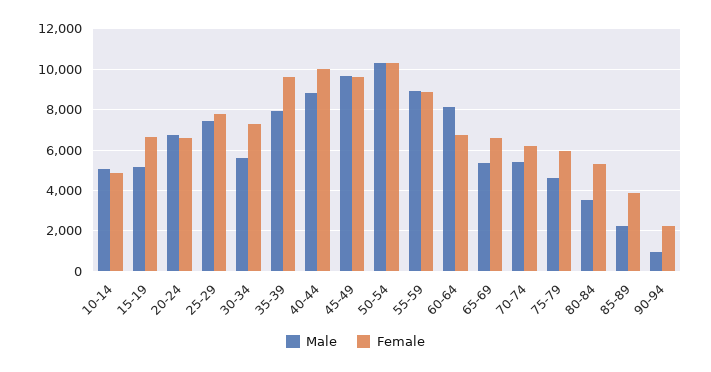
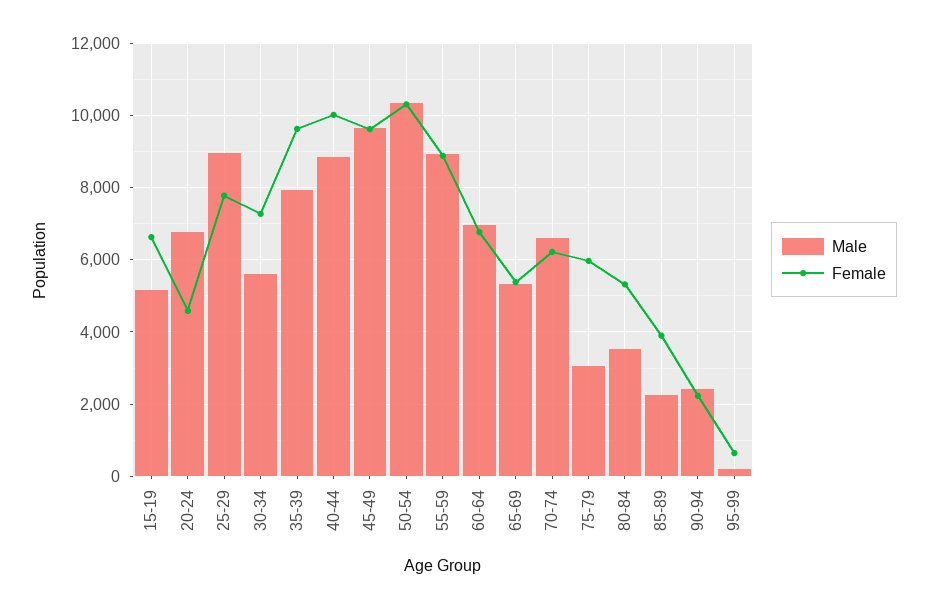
Male, 10-14: 5000 -> none
Female, 10-14: 5000 -> none
Female, 20-24: 6500 -> 4600
Male, 25-29: 7500 -> 9000
Male, 60-64: 8000 -> 7000
Female, 65-69: 6500 -> 5400
Male, 70-74: 5500 -> 6600
Male, 75-79: 4500 -> 3000
Male, 90-94: 1000 -> 2400
Male, 95-99: none -> 200
Female, 95-99: none -> 600

